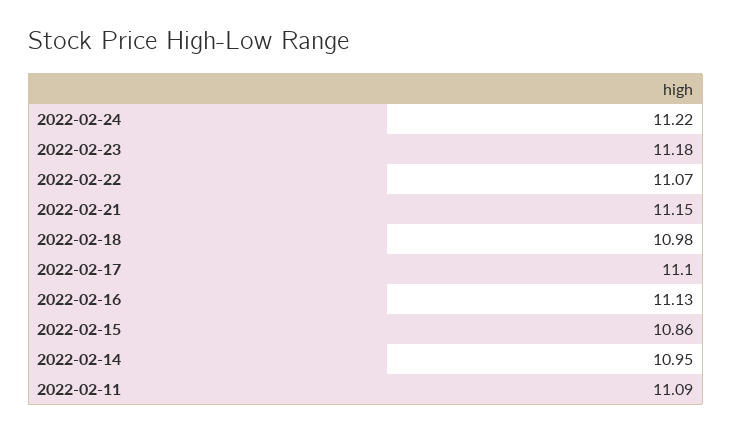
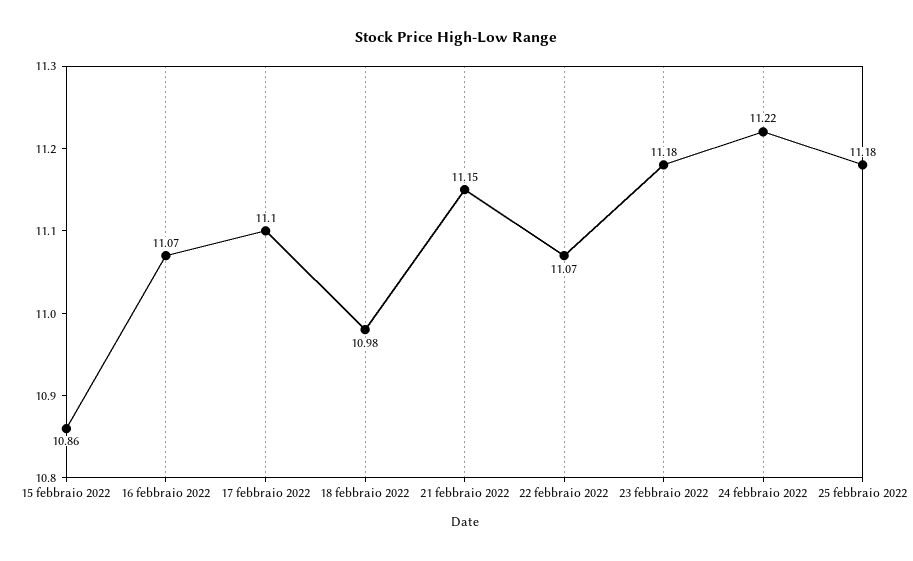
2022-02-16: 11.13 -> 11.07
2022-02-14: 10.95 -> none
2022-02-11: 11.09 -> none
25 febbraio 2022: none -> 11.18

